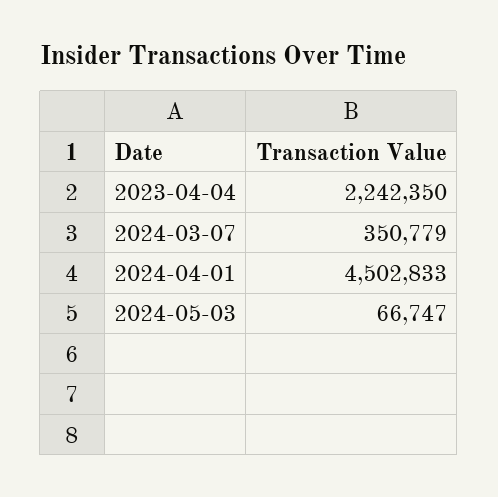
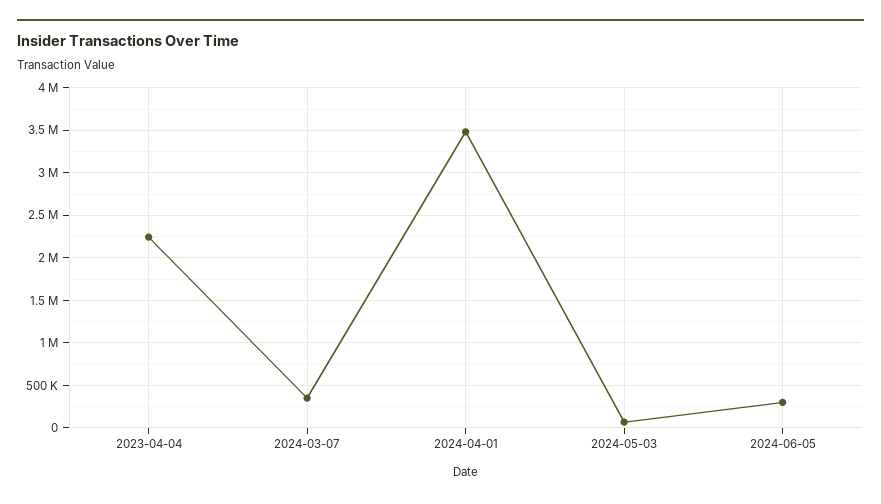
2024-04-01: 4502833 -> 3500000
2024-06-05: none -> 300000

